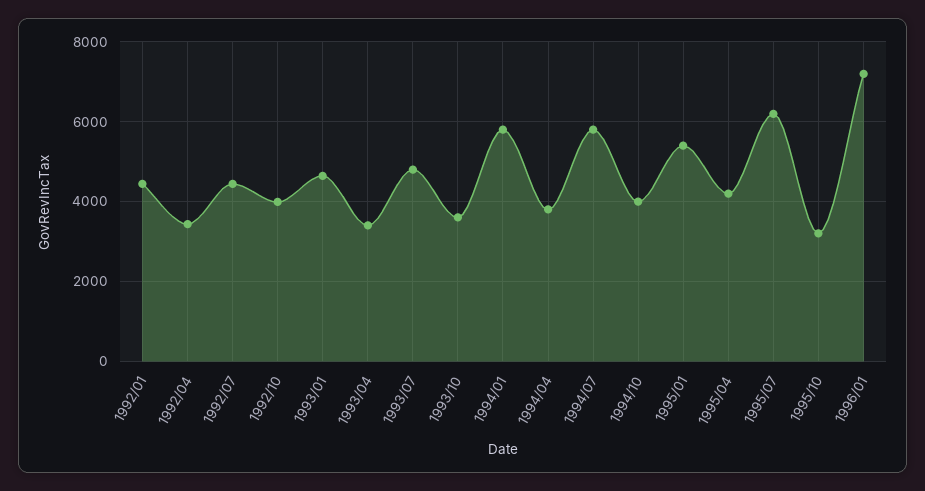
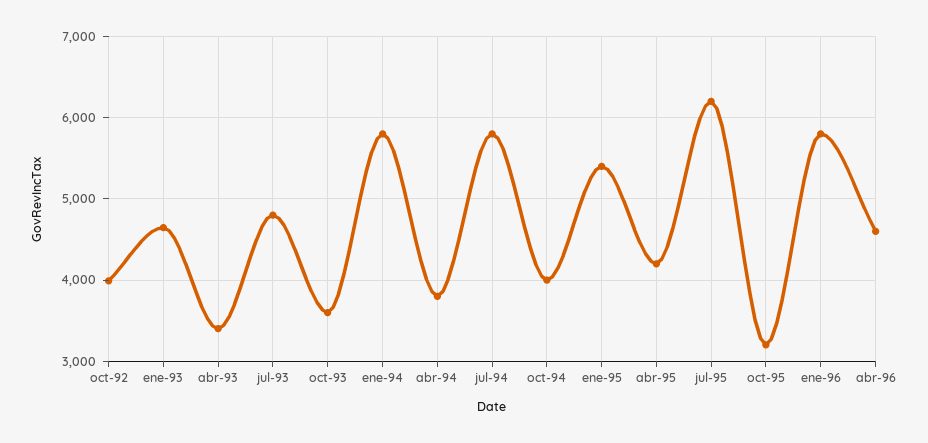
1992/01: 4400 -> none
1992/04: 3400 -> none
1992/07: 4400 -> none
1996/01: 7200 -> 5800
abr-96: none -> 4600

